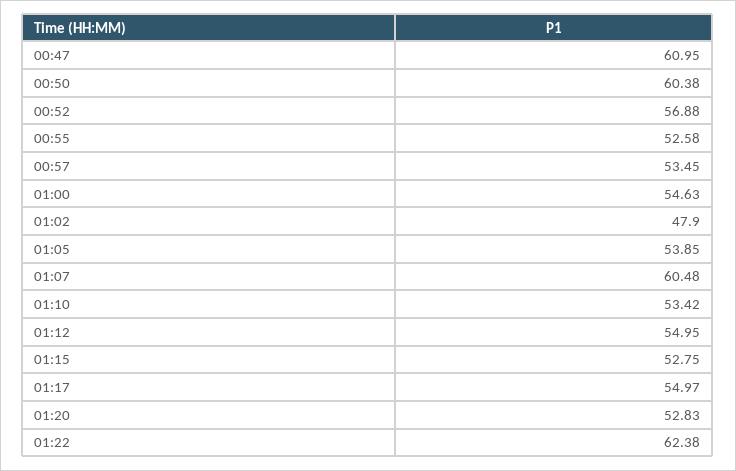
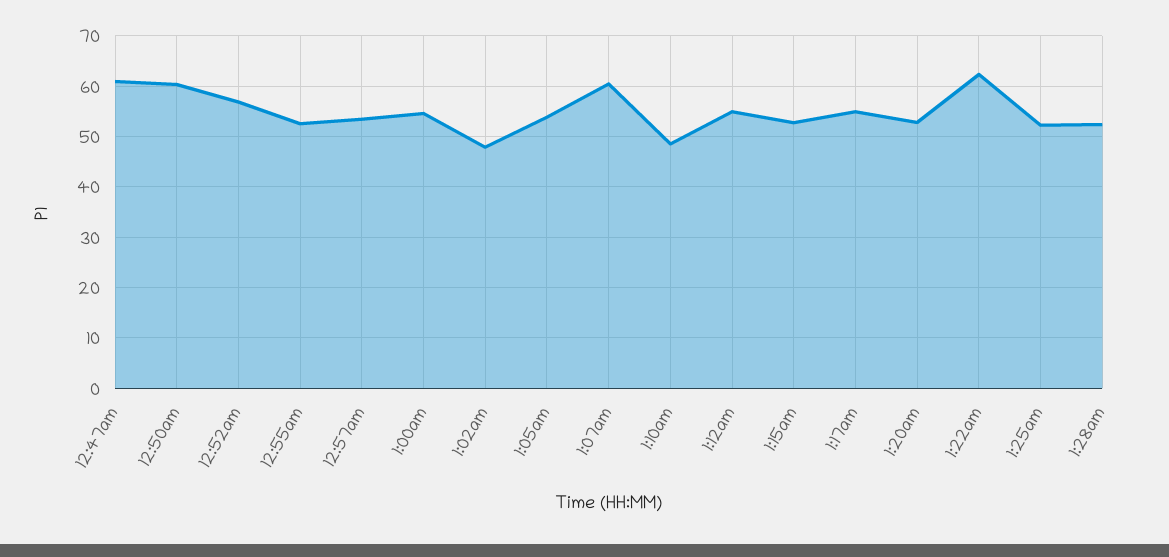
01:10: 53.42 -> 48
1:25am: none -> 52
1:28am: none -> 52

